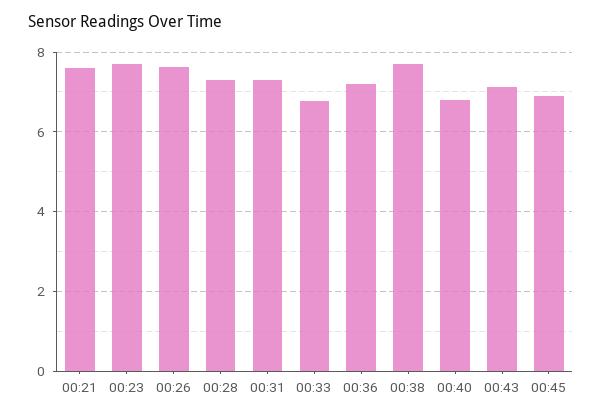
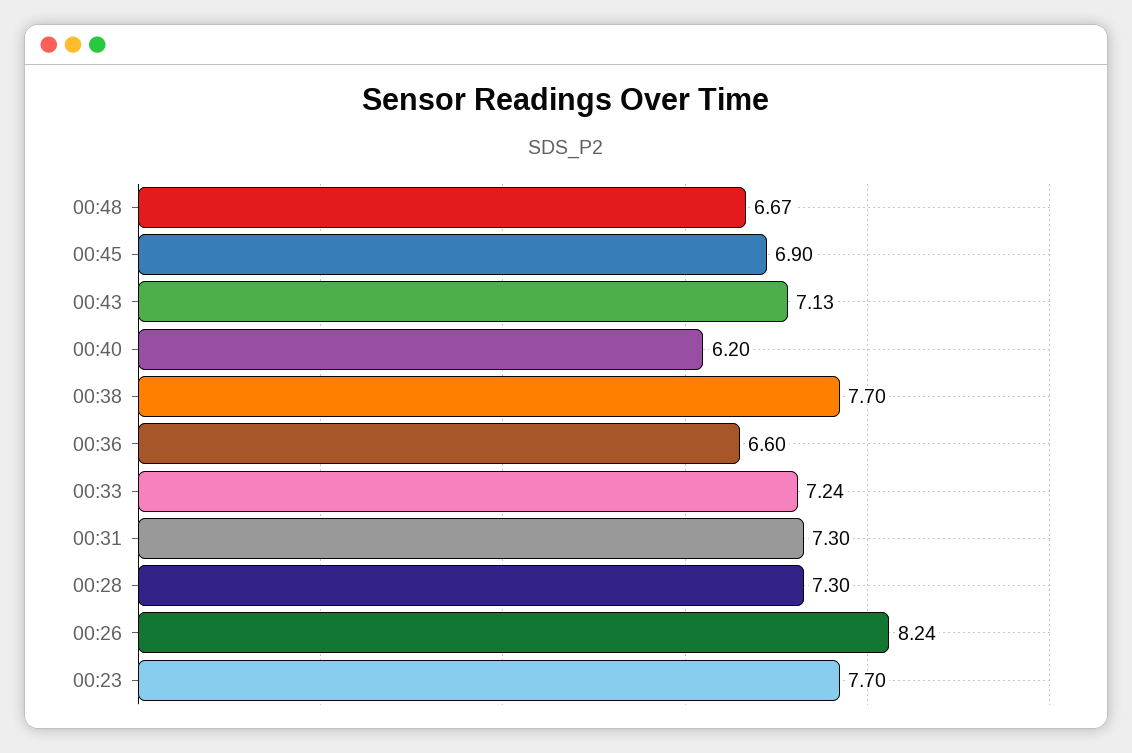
00:21: 7.6 -> none
00:26: 7.6 -> 8.24
00:33: 6.8 -> 7.24
00:36: 7.2 -> 6.6
00:40: 6.8 -> 6.2
00:48: none -> 6.67

